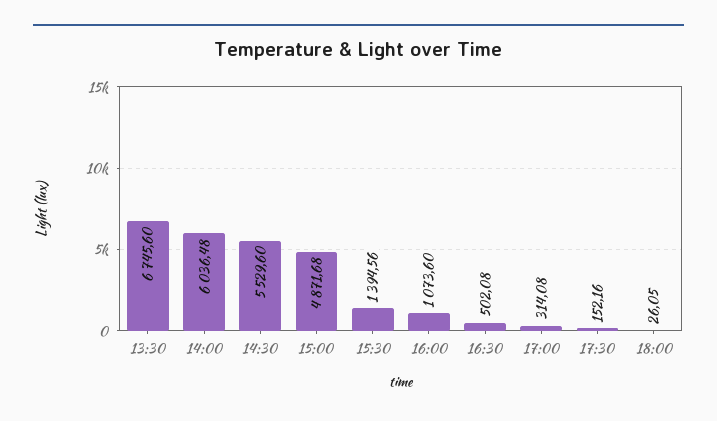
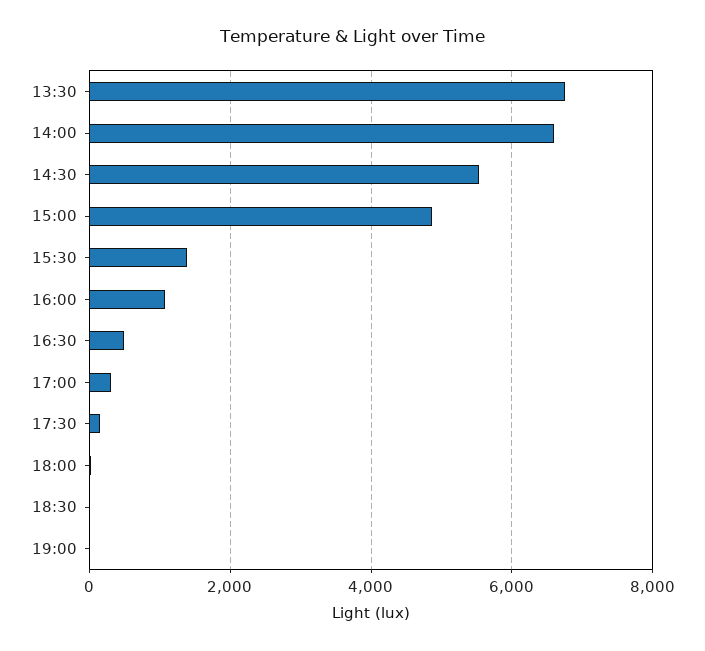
14:00: 6036.48 -> 6600
18:30: none -> 0
19:00: none -> 0

